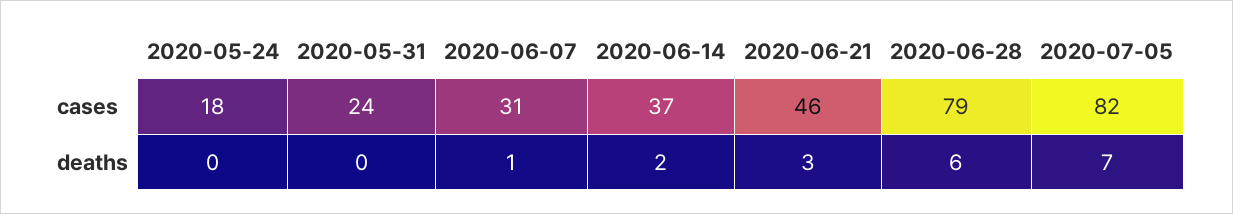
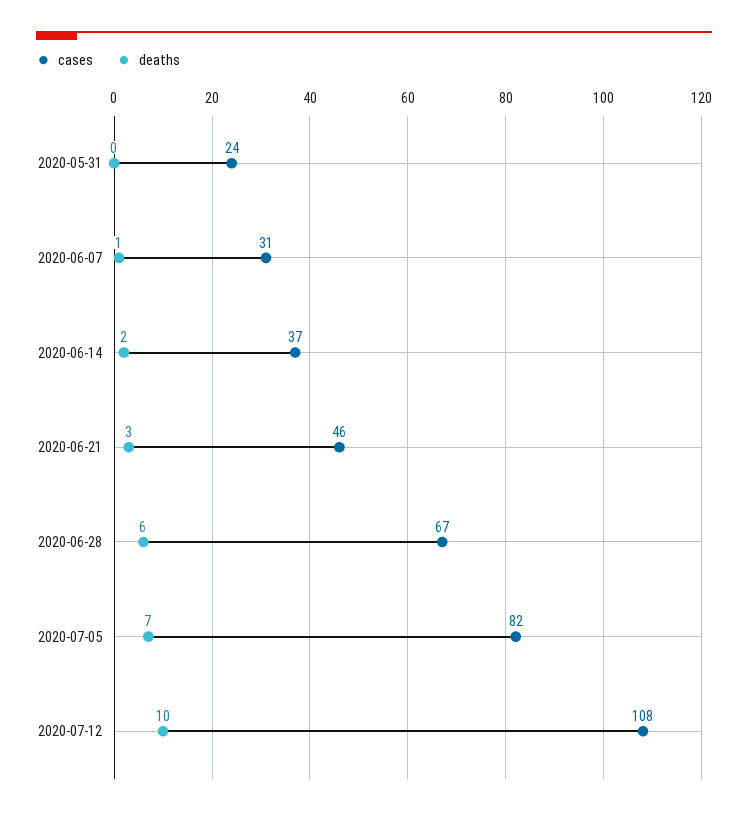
cases, 2020-05-24: 18 -> none
cases, 2020-06-28: 79 -> 67
deaths, 2020-05-24: 0 -> none
cases, 2020-07-12: none -> 108
deaths, 2020-07-12: none -> 10

